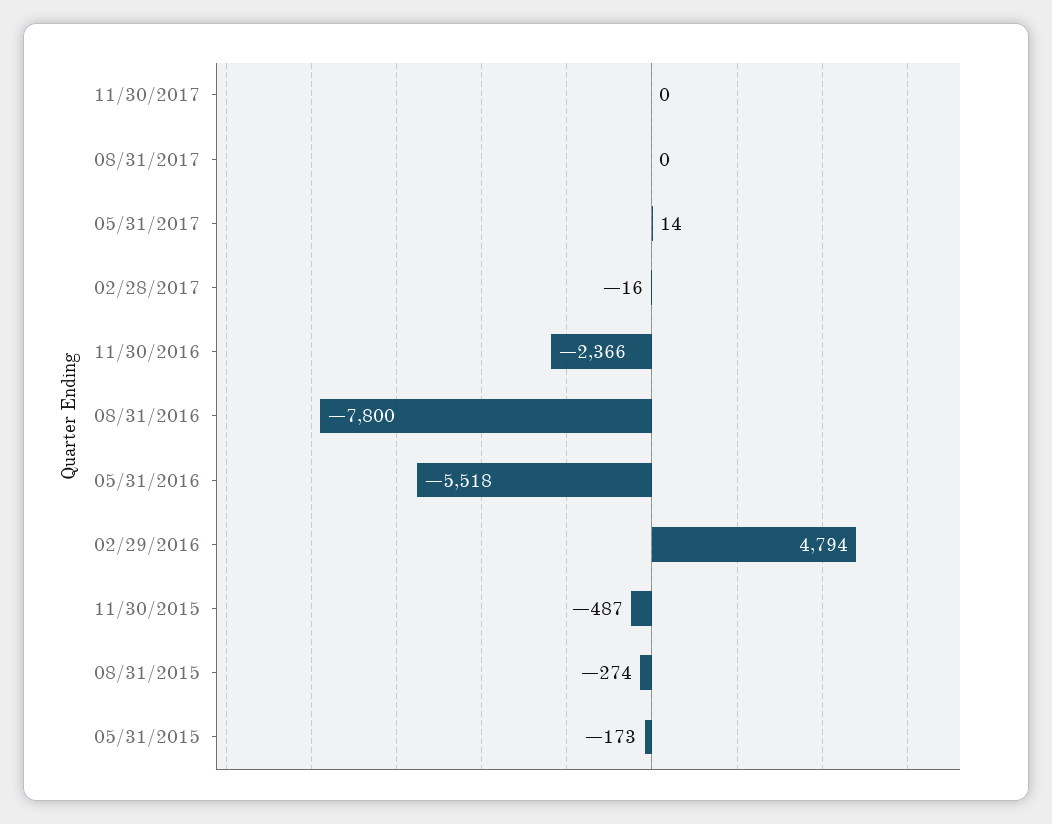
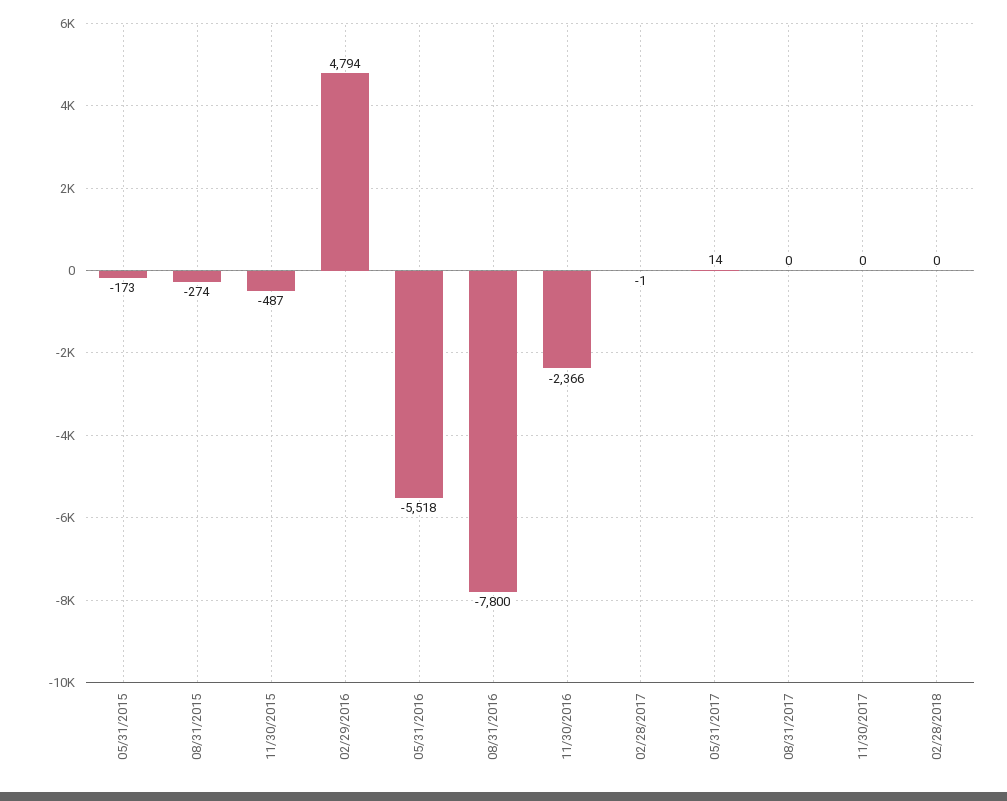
02/28/2017: -16 -> -1
02/28/2018: none -> 0

